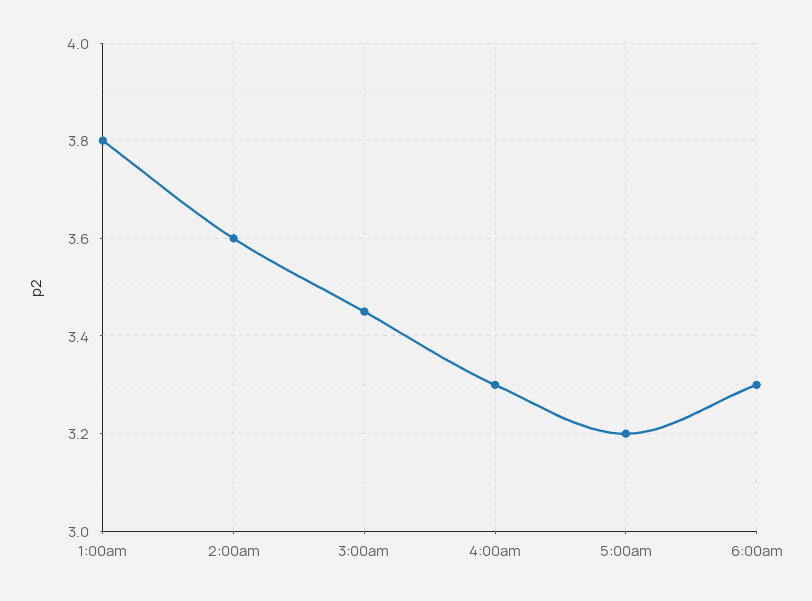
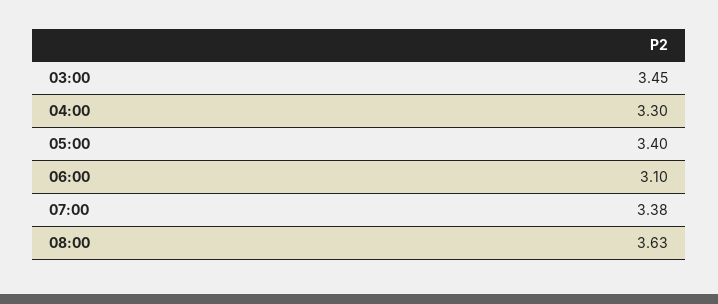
1:00am: 3.8 -> none
2:00am: 3.6 -> none
5:00am: 3.2 -> 3.4
6:00am: 3.3 -> 3.1
07:00: none -> 3.38
08:00: none -> 3.63

